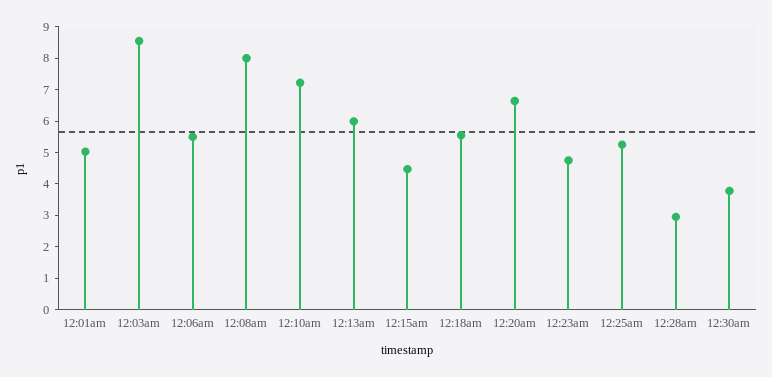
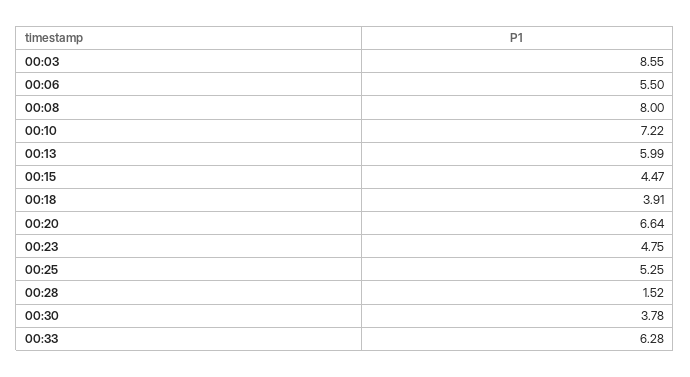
12:01am: 5 -> none
12:18am: 5.5 -> 3.91
12:28am: 3 -> 1.52
00:33: none -> 6.28

